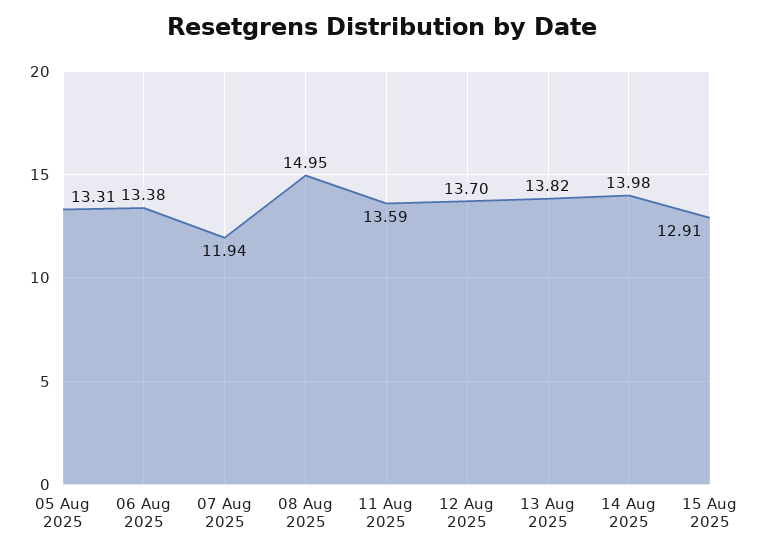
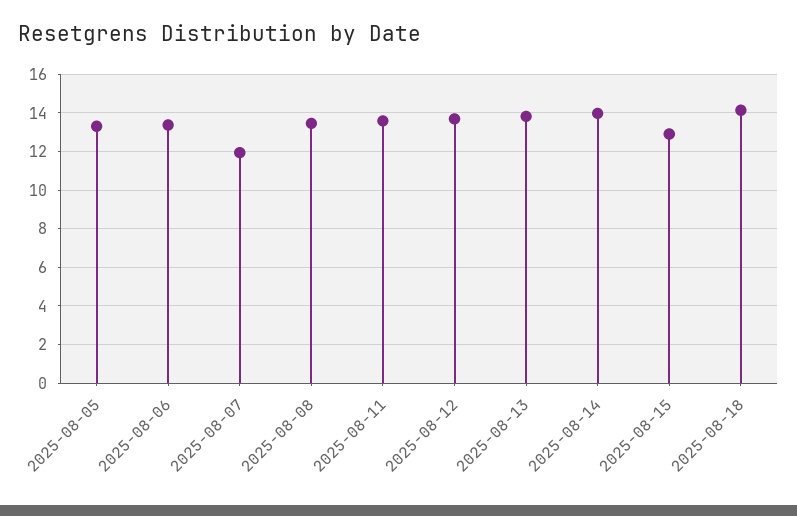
08 Aug 2025: 14.95 -> 13.5
2025-08-18: none -> 14

